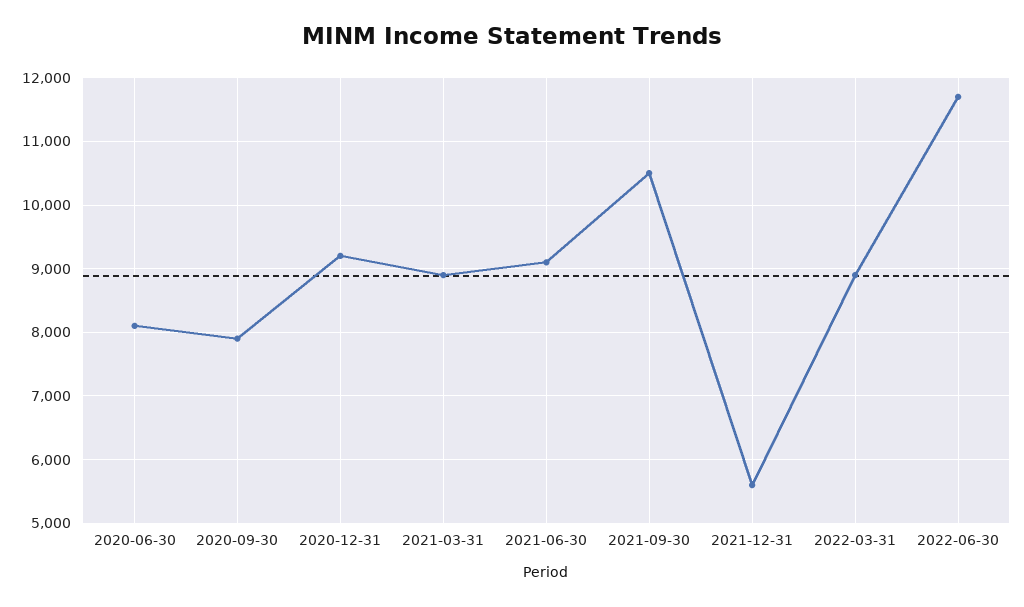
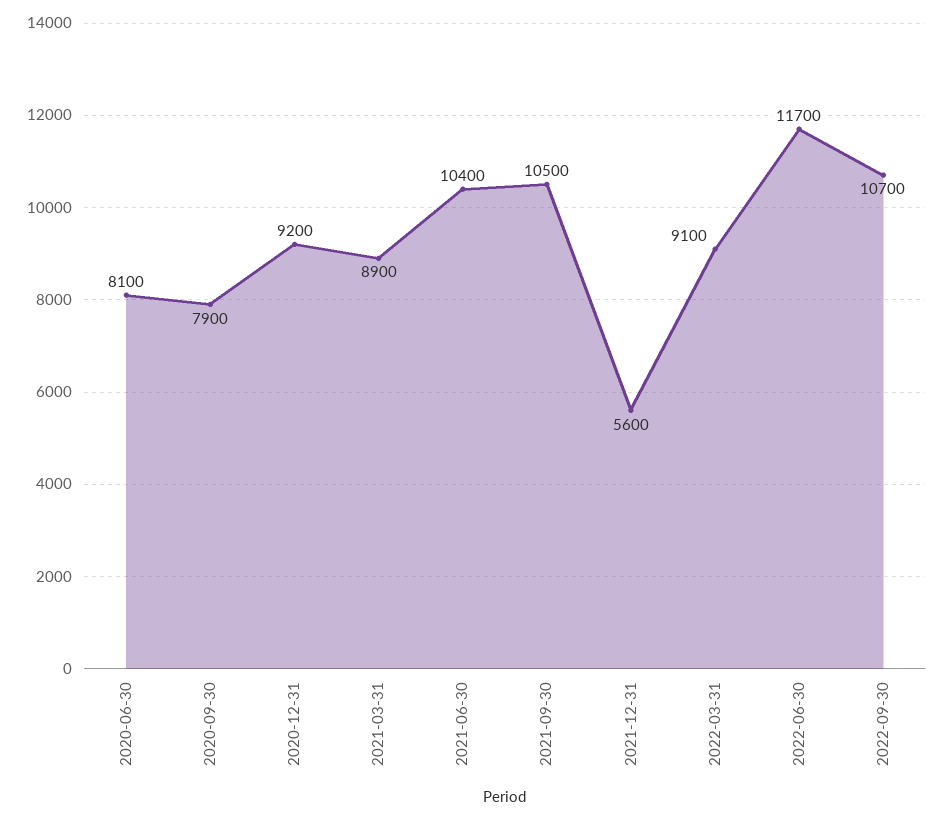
2021-06-30: 9100 -> 10400
2022-03-31: 8900 -> 9100
2022-09-30: none -> 10700

